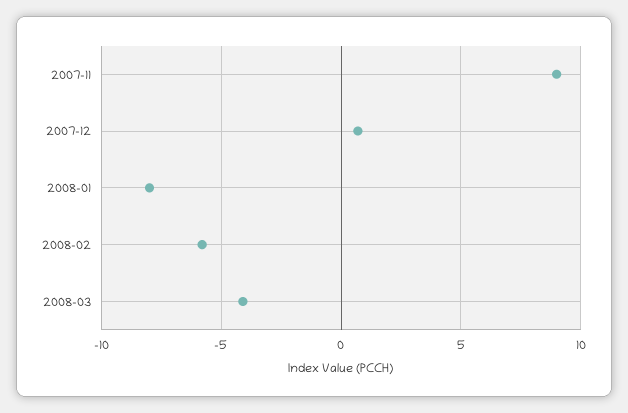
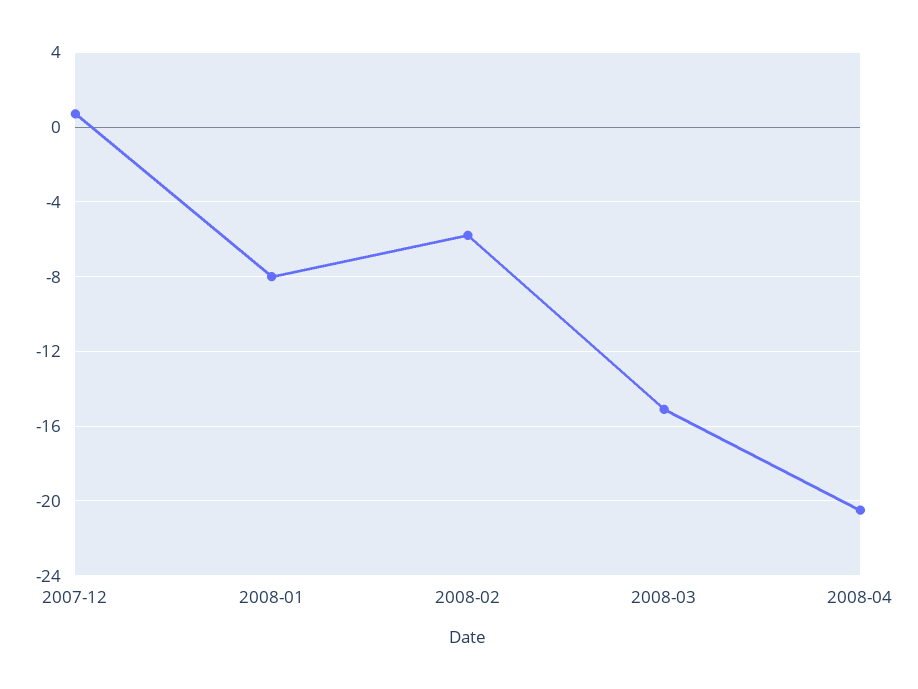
2007-11: 9 -> none
2008-03: -4 -> -15
2008-04: none -> -20.5

